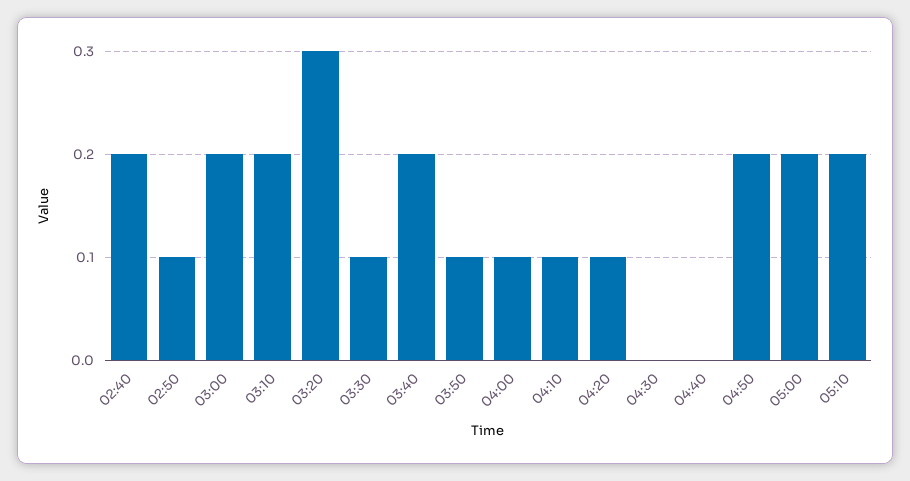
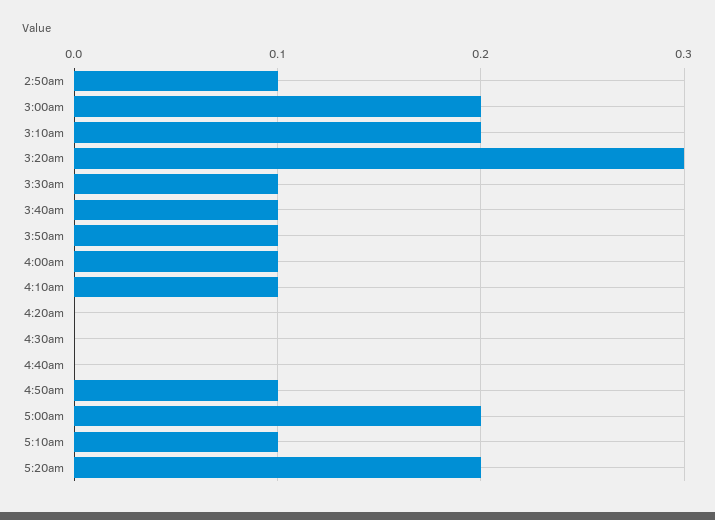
02:40: 0.2 -> none
03:40: 0.2 -> 0.1
04:20: 0.1 -> 0
04:50: 0.2 -> 0.1
05:10: 0.2 -> 0.1
5:20am: none -> 0.2

